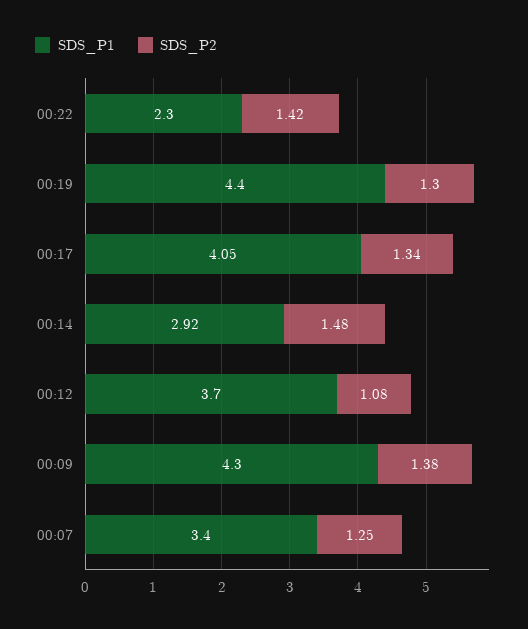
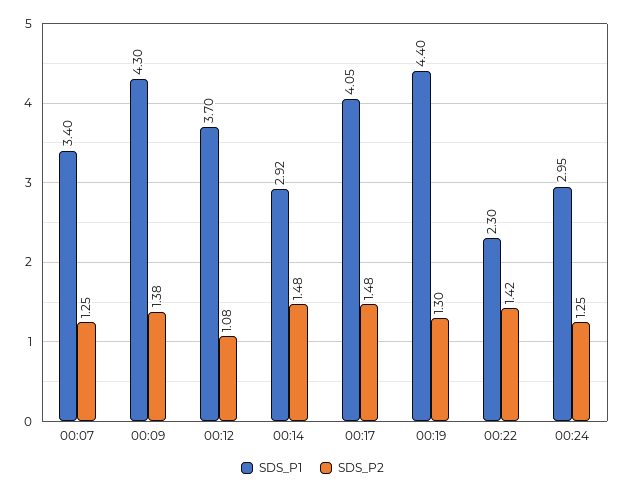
SDS_P2, 00:17: 1.34 -> 1.48
SDS_P1, 00:24: none -> 2.95
SDS_P2, 00:24: none -> 1.25

